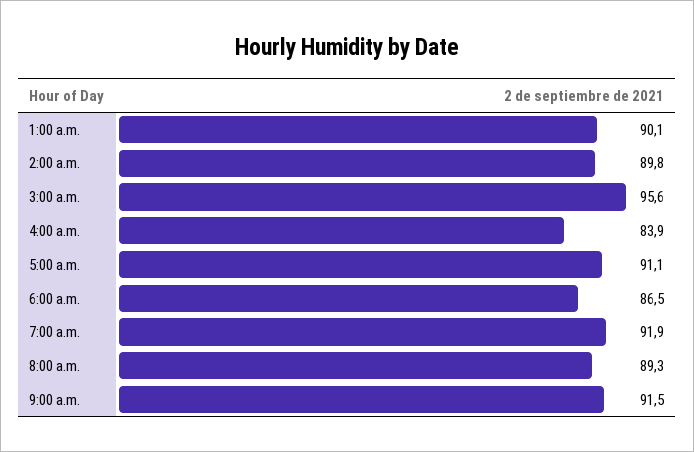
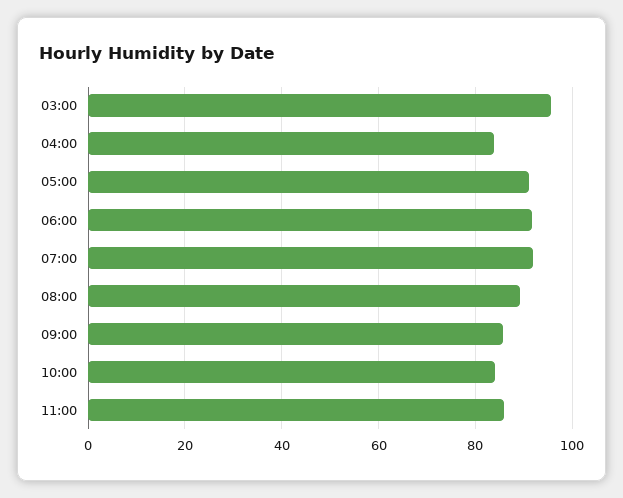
1:00 a.m.: 90.1 -> none
2:00 a.m.: 89.8 -> none
6:00 a.m.: 86.5 -> 92
9:00 a.m.: 91.5 -> 86
10:00: none -> 84
11:00: none -> 86

